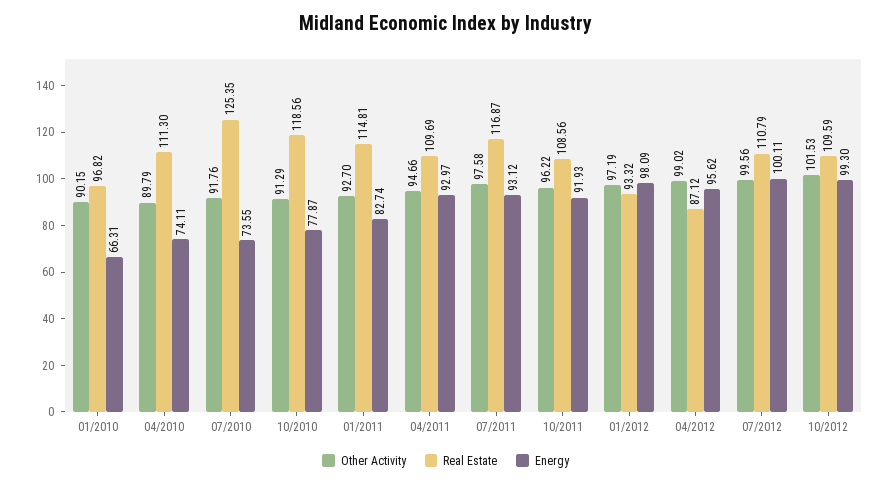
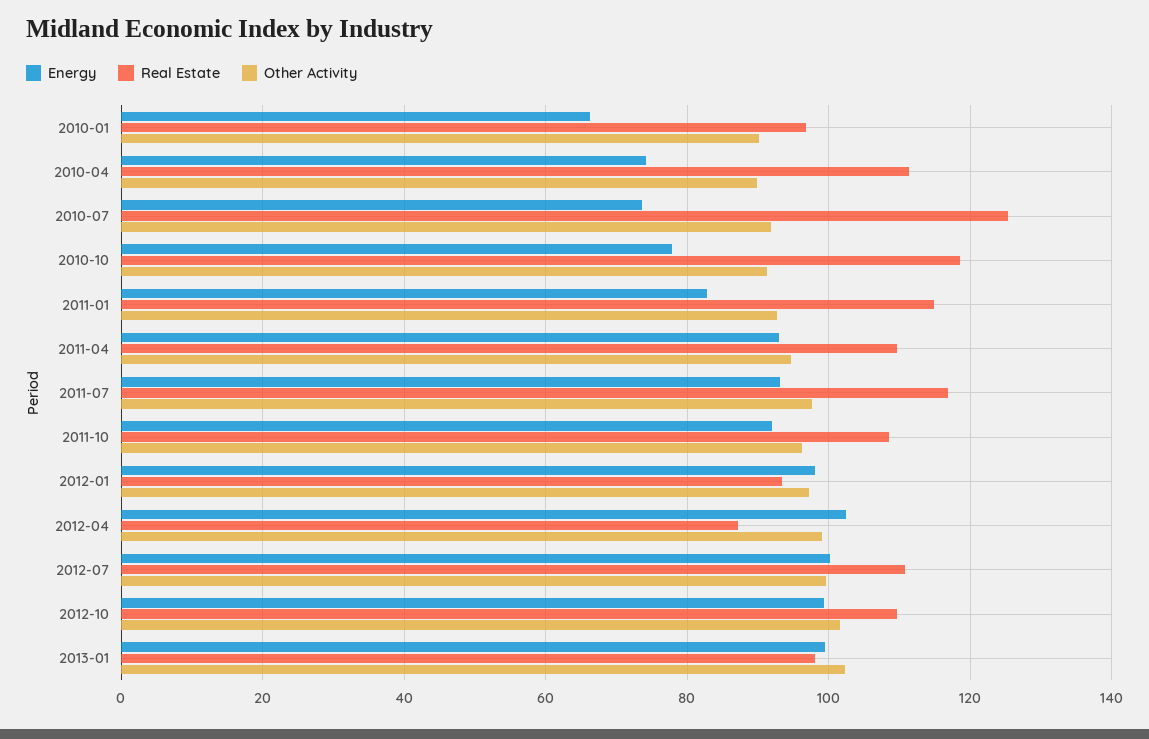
Energy, 04/2012: 95.62 -> 102
Energy, 2013-01: none -> 100
Real Estate, 2013-01: none -> 98
Other Activity, 2013-01: none -> 102

